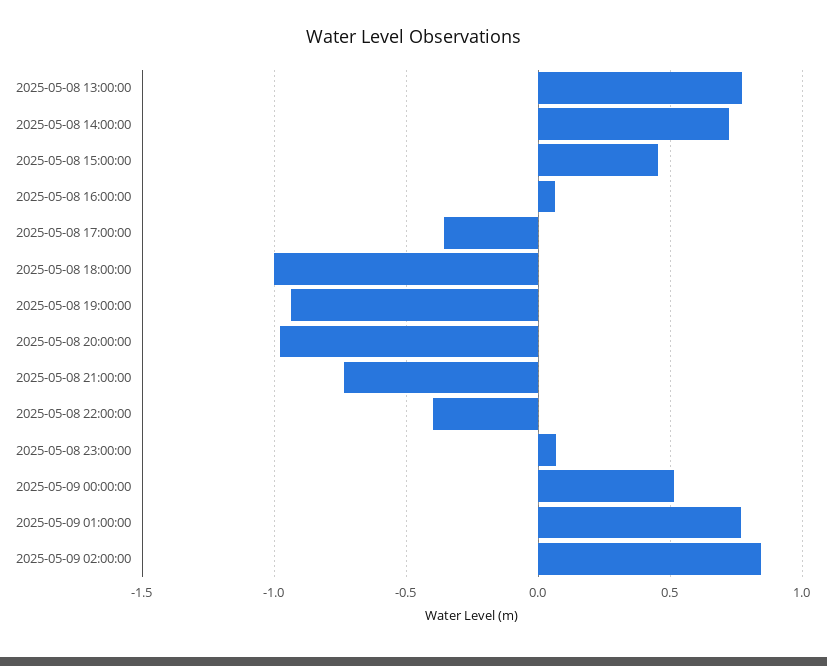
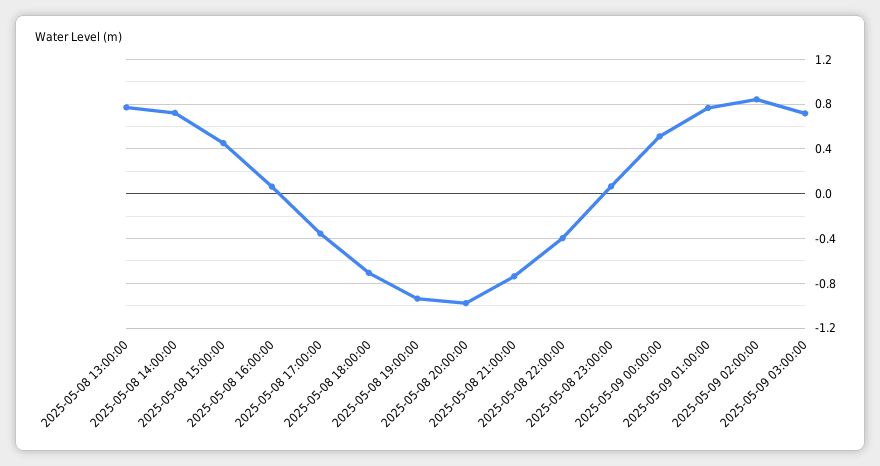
2025-05-08 18:00:00: -1 -> -0.7
2025-05-09 03:00:00: none -> 0.7

